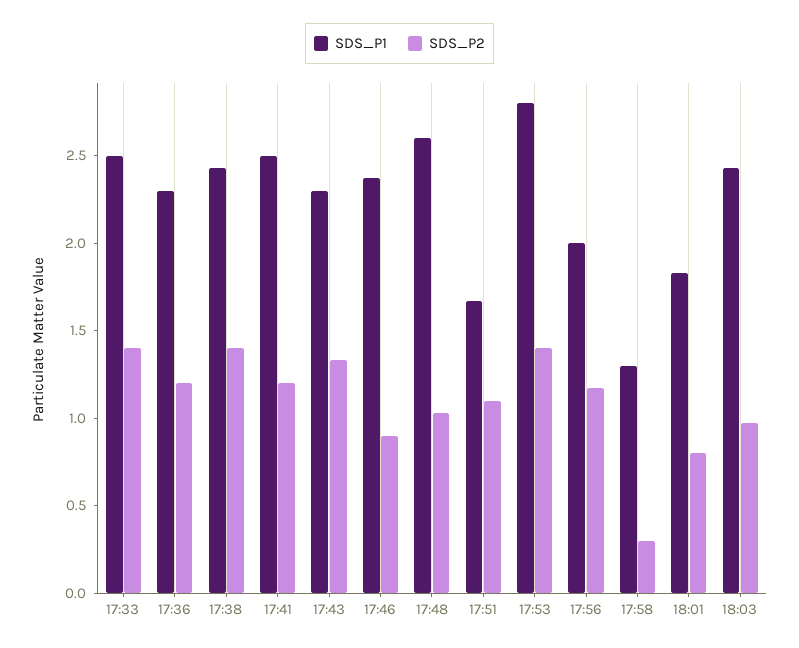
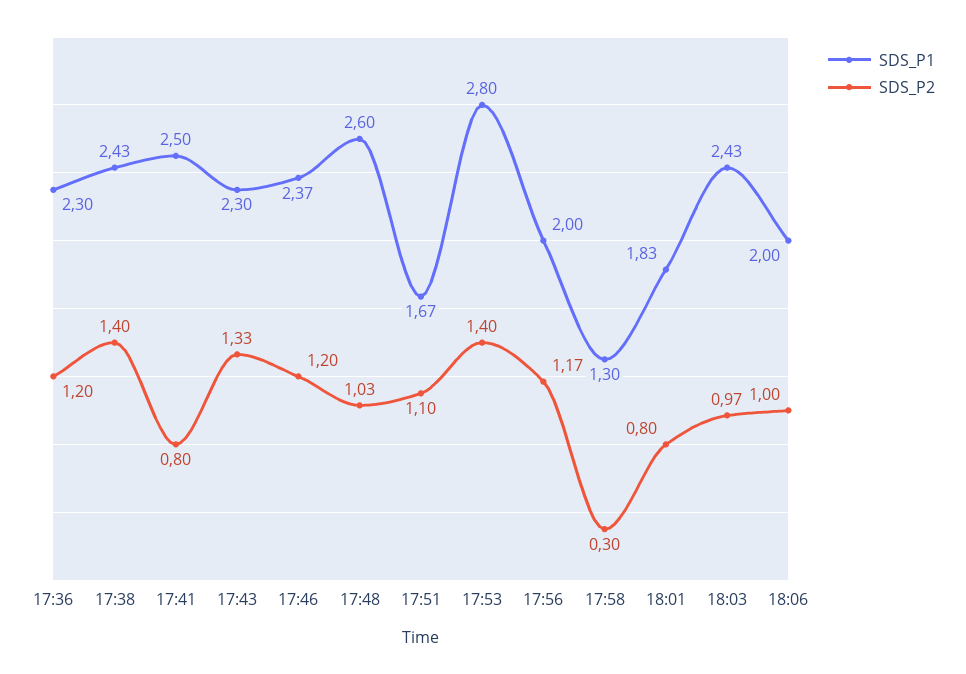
SDS_P1, 17:33: 2.5 -> none
SDS_P2, 17:33: 1.4 -> none
SDS_P2, 17:41: 1.2 -> 0.8
SDS_P2, 17:46: 0.9 -> 1.2
SDS_P1, 18:06: none -> 2
SDS_P2, 18:06: none -> 1

